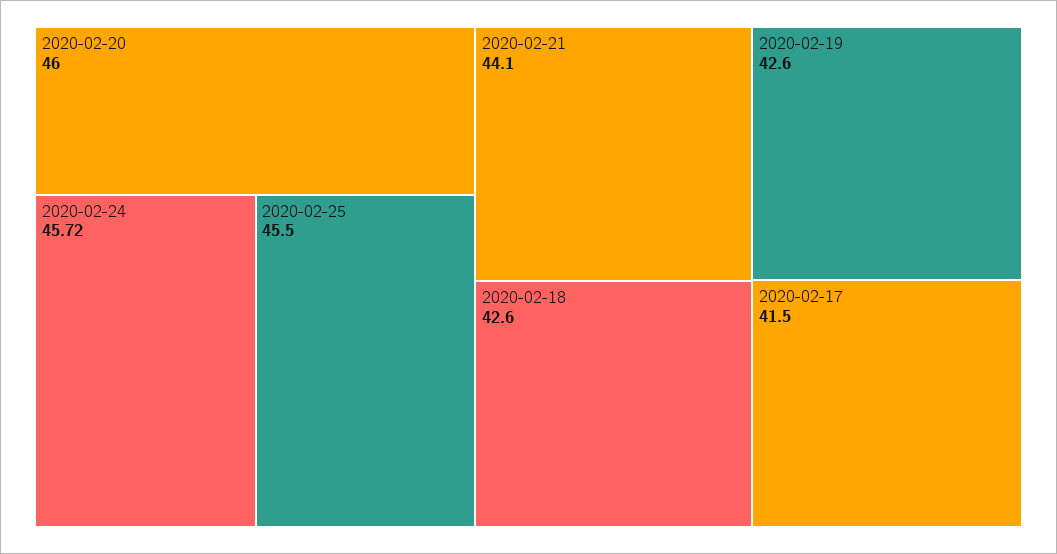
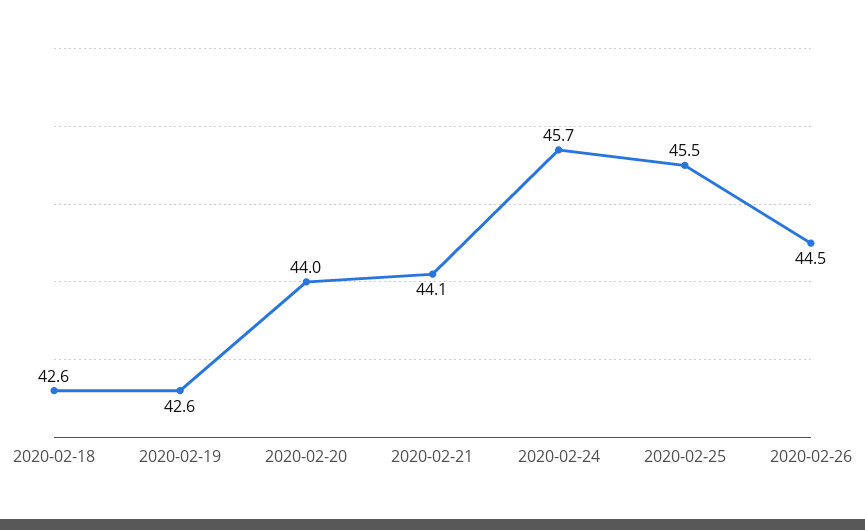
2020-02-20: 46 -> 44
2020-02-17: 41.5 -> none
2020-02-26: none -> 44.5

